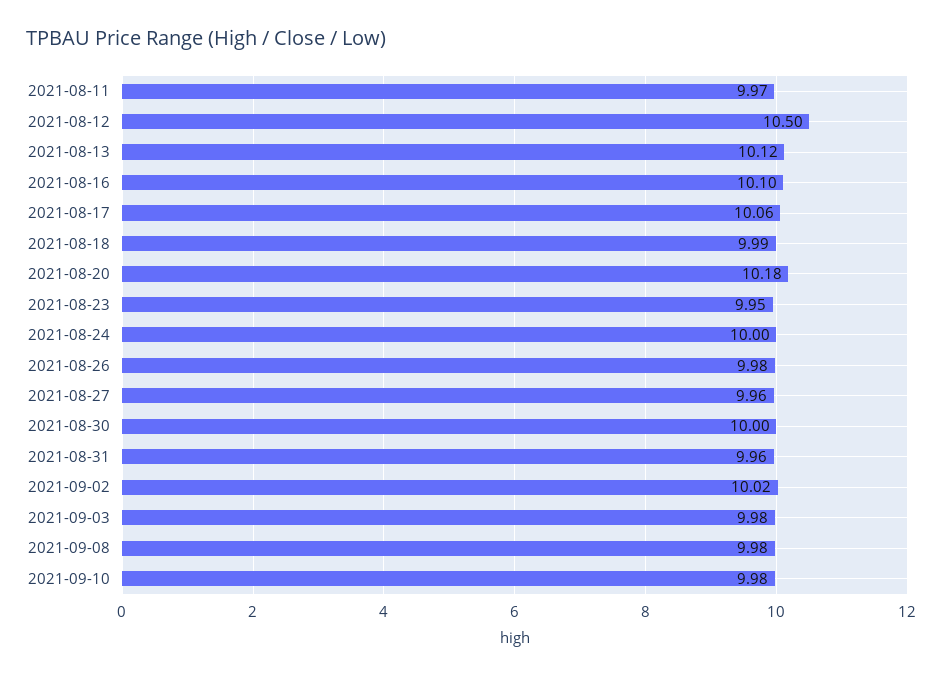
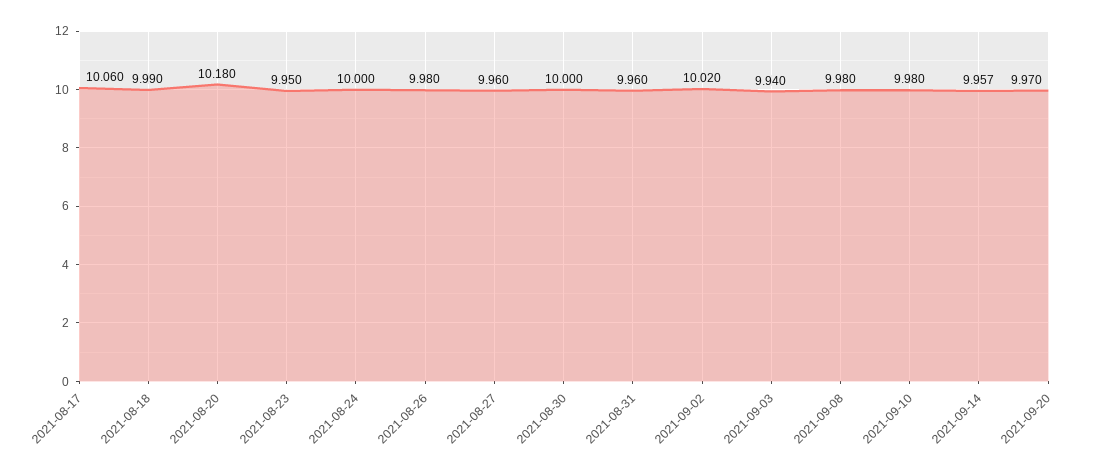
2021-08-11: 9.97 -> none
2021-08-12: 10.5 -> none
2021-08-13: 10.12 -> none
2021-08-16: 10.1 -> none
2021-09-03: 9.98 -> 9.94
2021-09-14: none -> 9.957
2021-09-20: none -> 9.97

